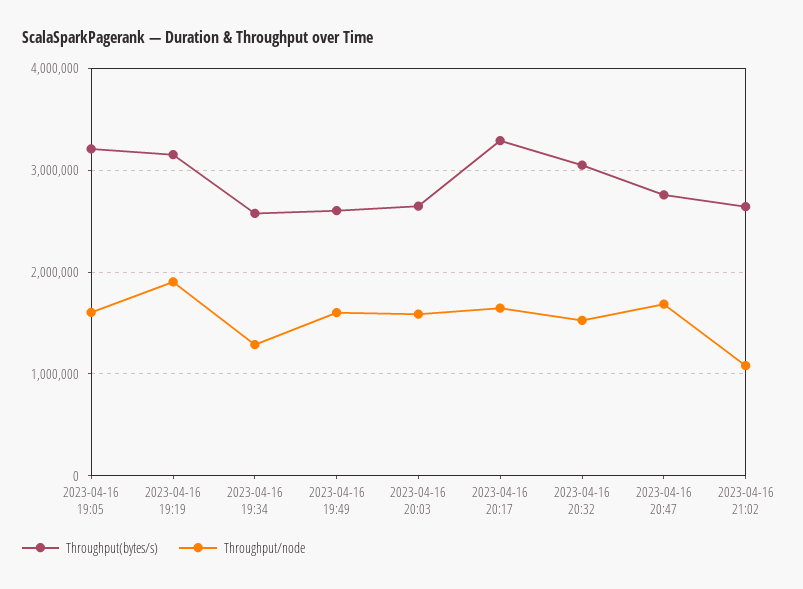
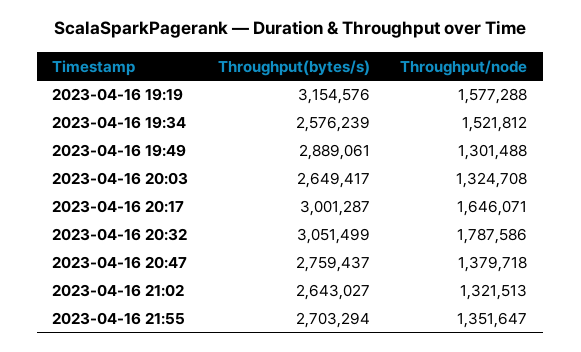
Throughput(bytes/s), 2023-04-16 19:05: 3200000 -> none
Throughput/node, 2023-04-16 19:05: 1600000 -> none
Throughput/node, 2023-04-16 19:19: 1900000 -> 1577288
Throughput/node, 2023-04-16 19:34: 1300000 -> 1521812
Throughput(bytes/s), 2023-04-16 19:49: 2600000 -> 2889061
Throughput/node, 2023-04-16 19:49: 1600000 -> 1301488
Throughput/node, 2023-04-16 20:03: 1600000 -> 1324708
Throughput(bytes/s), 2023-04-16 20:17: 3300000 -> 3001287
Throughput/node, 2023-04-16 20:32: 1500000 -> 1787586
Throughput/node, 2023-04-16 20:47: 1700000 -> 1379718
Throughput/node, 2023-04-16 21:02: 1100000 -> 1321513
Throughput(bytes/s), 2023-04-16 21:55: none -> 2703294
Throughput/node, 2023-04-16 21:55: none -> 1351647

